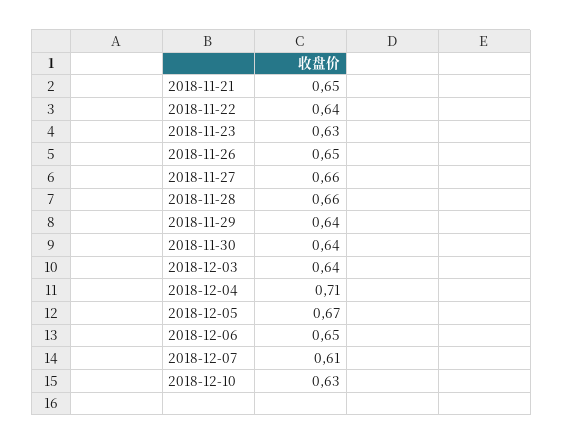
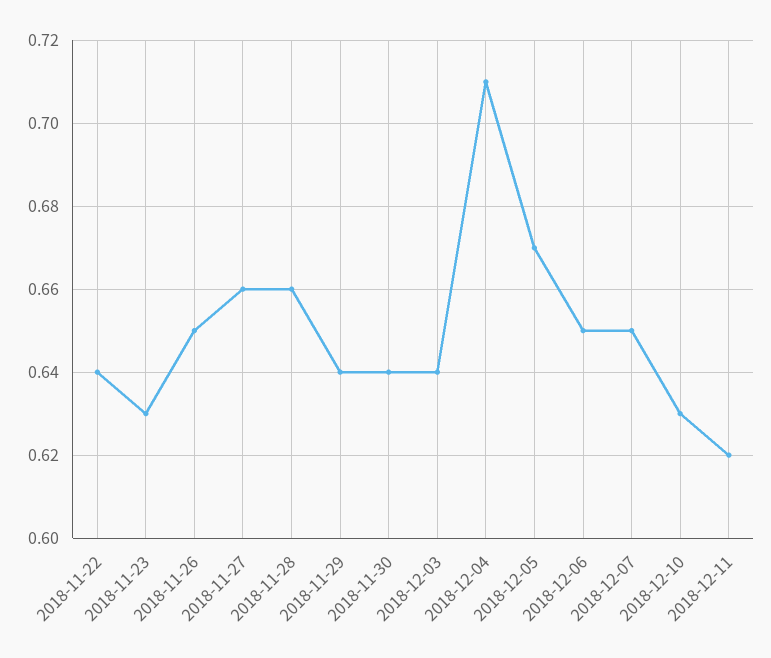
2018-11-21: 0.65 -> none
2018-12-07: 0.61 -> 0.65
2018-12-11: none -> 0.62

